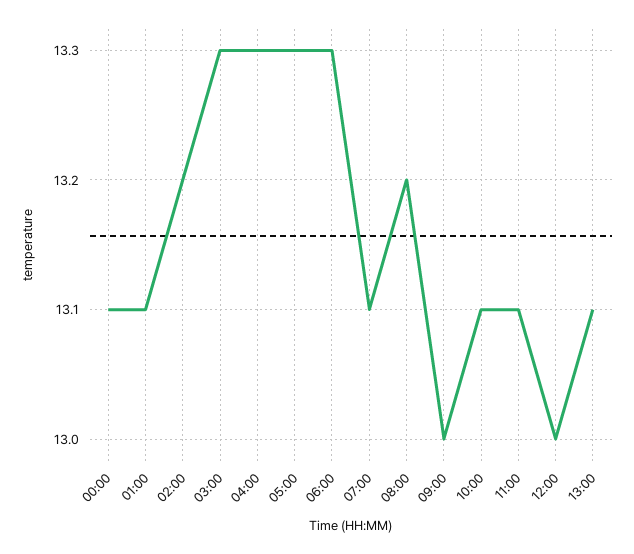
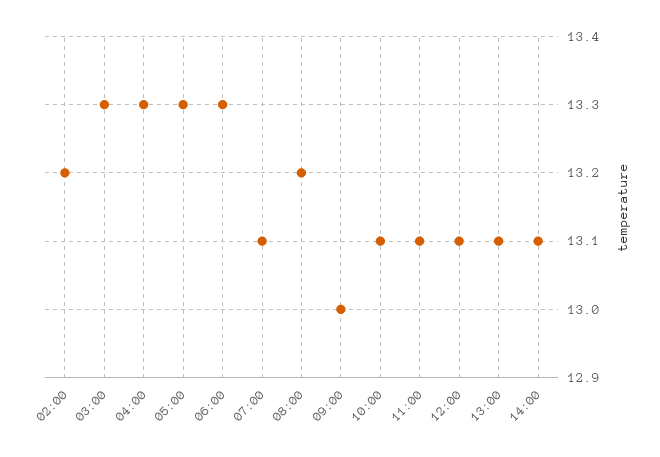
00:00: 13.1 -> none
01:00: 13.1 -> none
12:00: 13 -> 13.1
14:00: none -> 13.1

